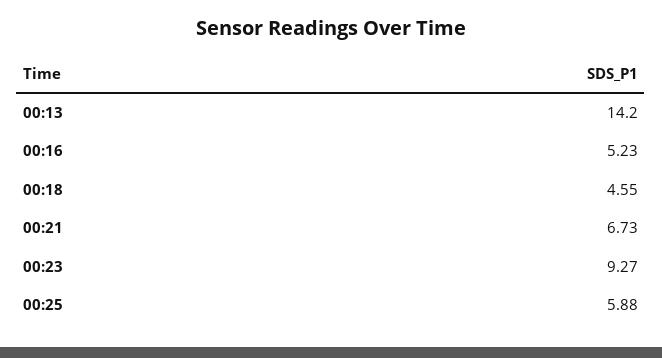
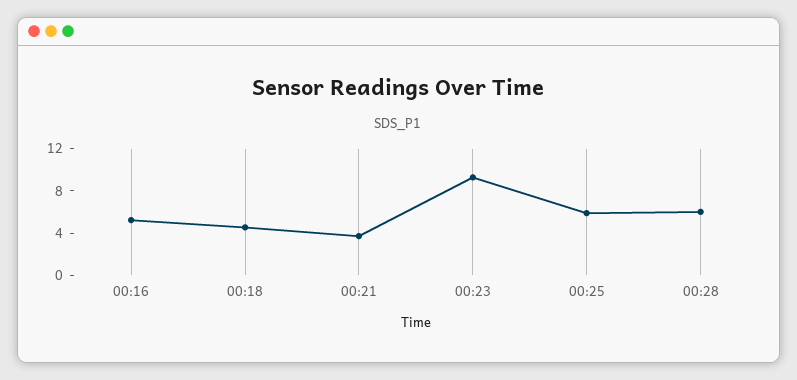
00:13: 14.2 -> none
00:21: 6.73 -> 4
00:28: none -> 6

